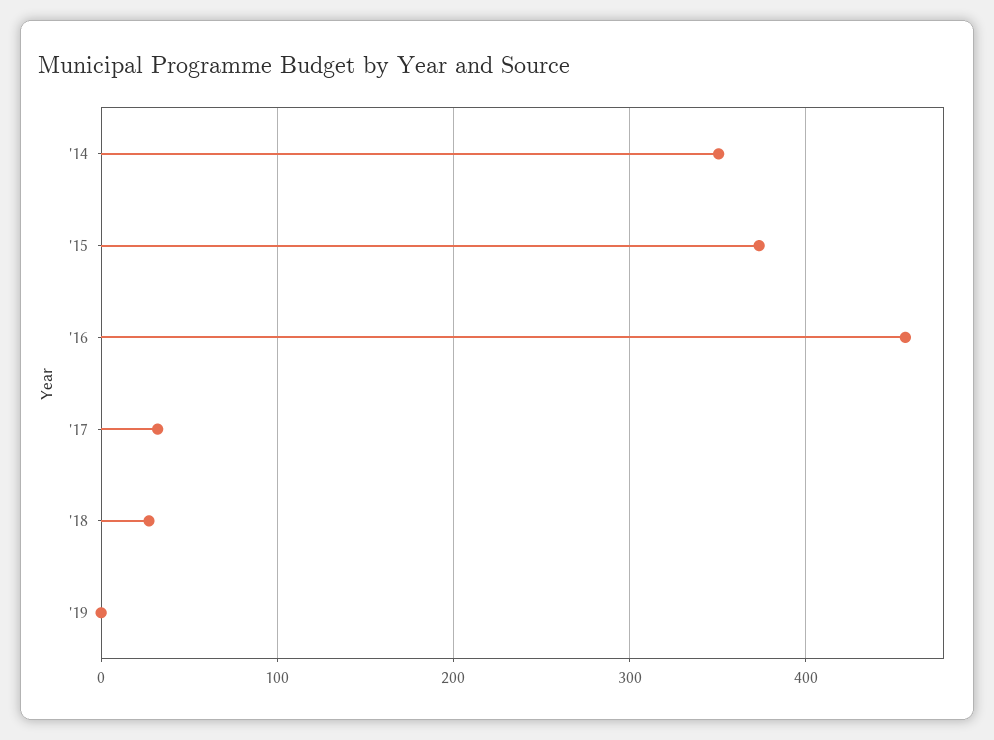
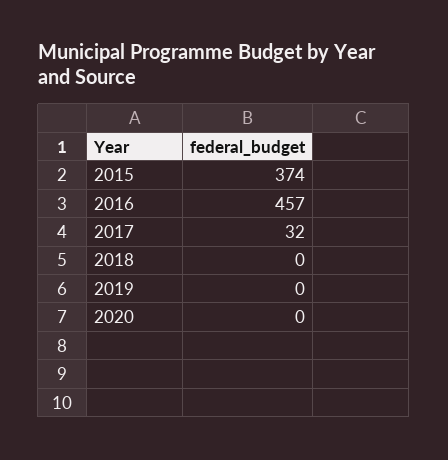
'14: 350 -> none
'18: 30 -> 0
2020: none -> 0

